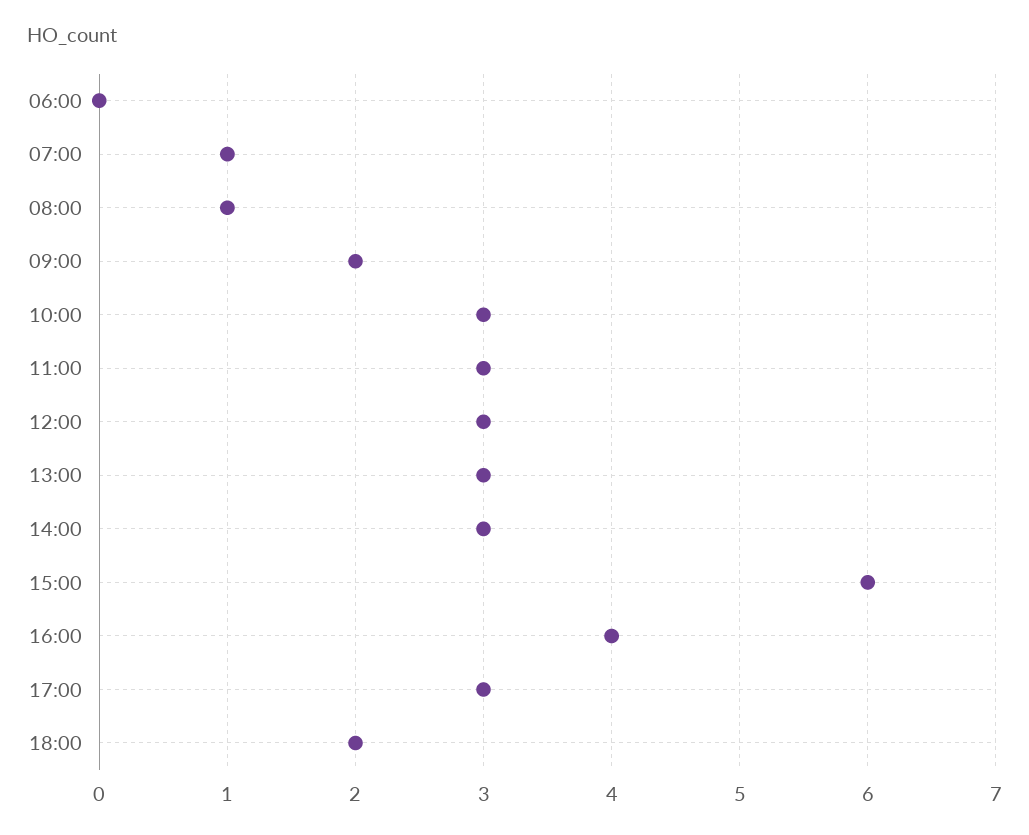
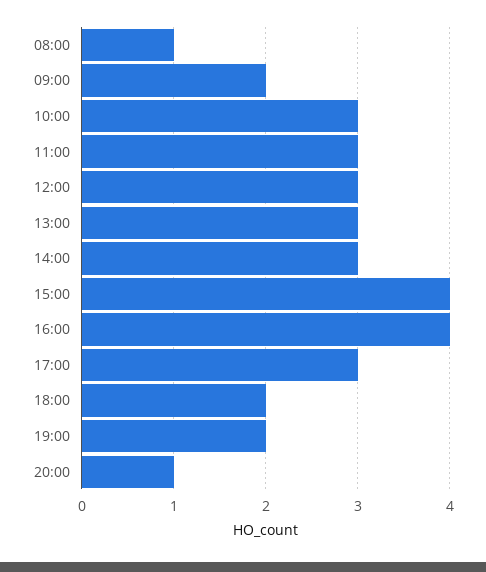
06:00: 0 -> none
07:00: 1 -> none
15:00: 6 -> 4
19:00: none -> 2
20:00: none -> 1

